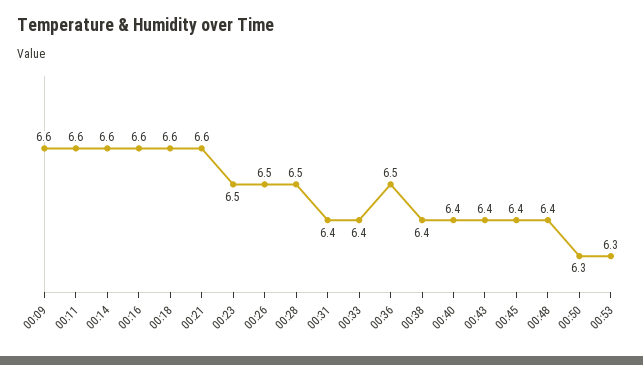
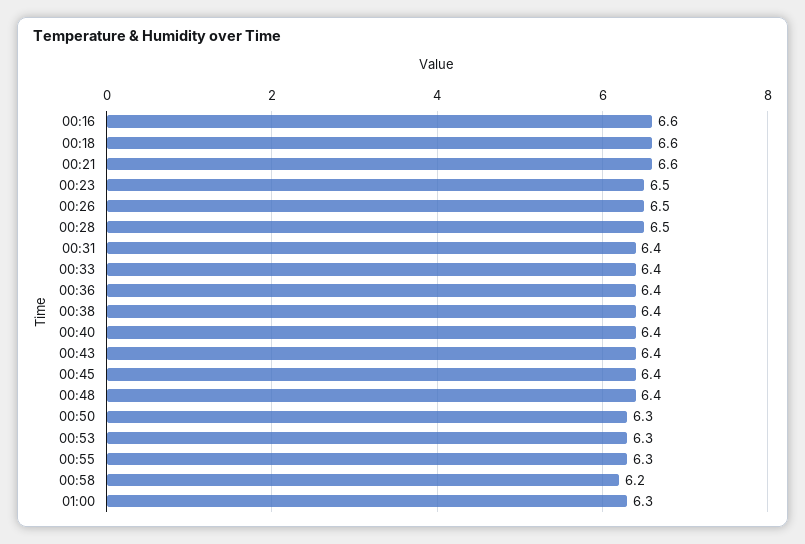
00:09: 6.6 -> none
00:11: 6.6 -> none
00:14: 6.6 -> none
00:36: 6.5 -> 6.4
00:55: none -> 6.3
00:58: none -> 6.2
01:00: none -> 6.3

